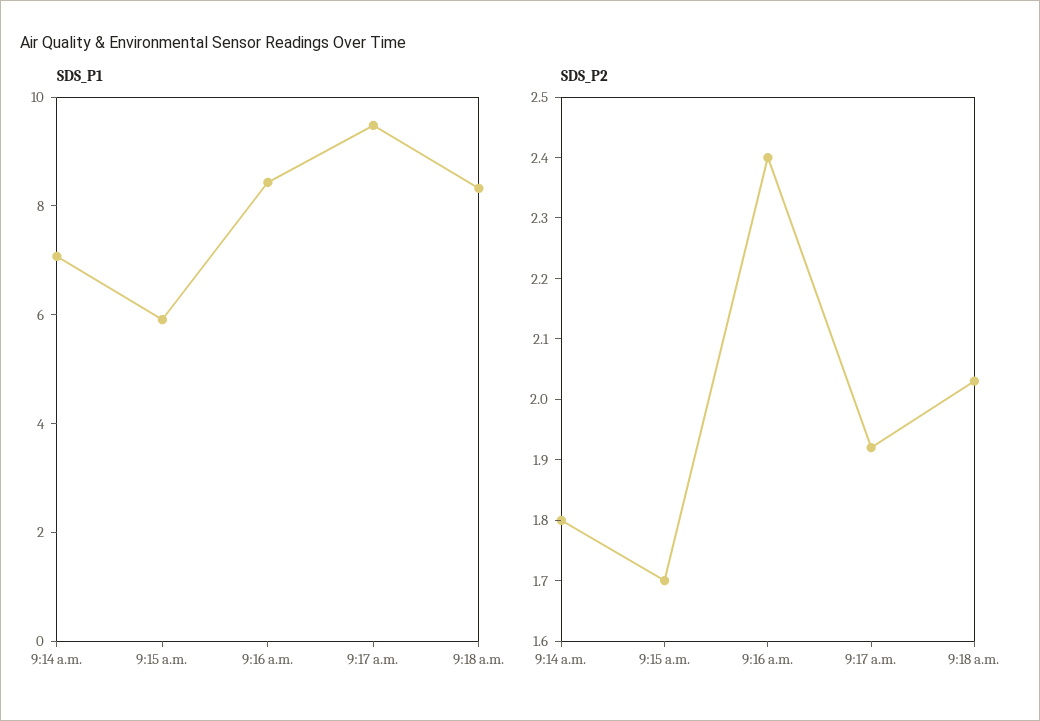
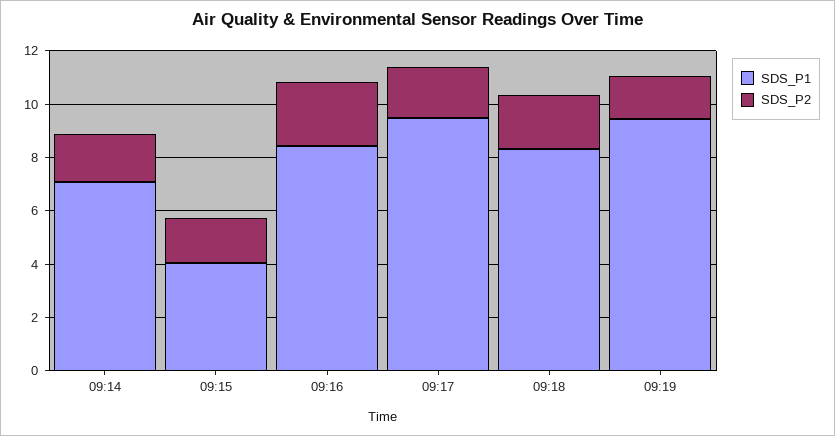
SDS_P1, 9:15 a.m.: 6 -> 4
SDS_P1, 09:19: none -> 9.5
SDS_P2, 09:19: none -> 1.5

